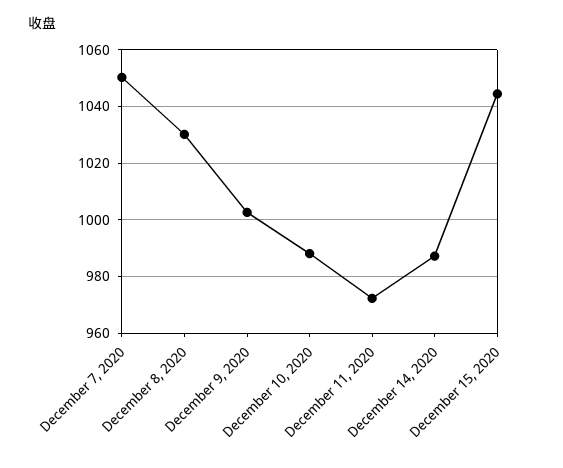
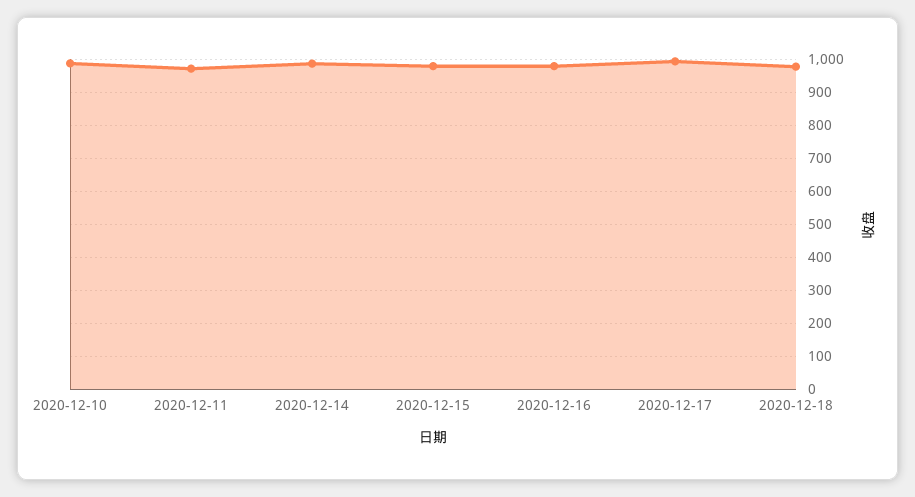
December 7, 2020: 1050 -> none
December 8, 2020: 1030 -> none
December 9, 2020: 1002.5 -> none
December 15, 2020: 1045 -> 980
2020-12-16: none -> 980
2020-12-17: none -> 1000
2020-12-18: none -> 980

